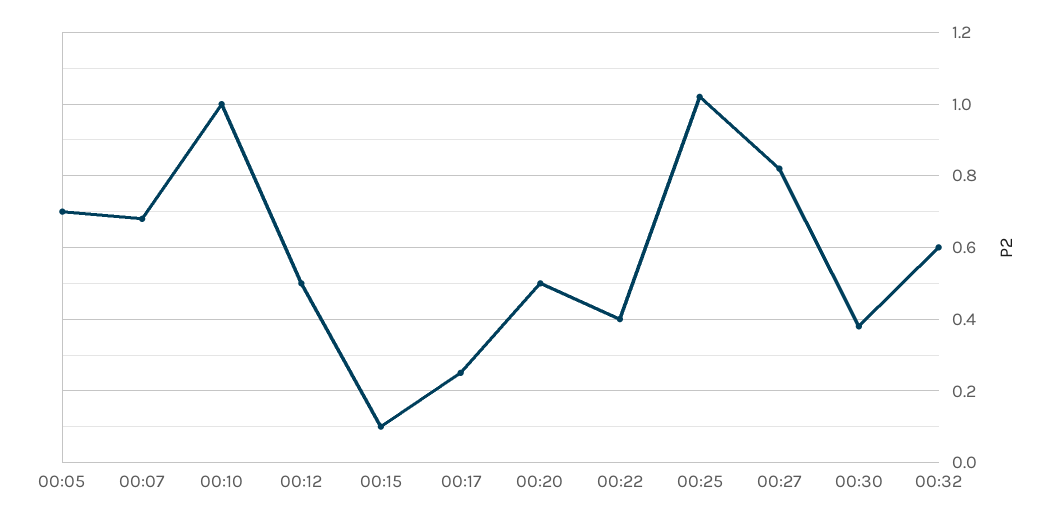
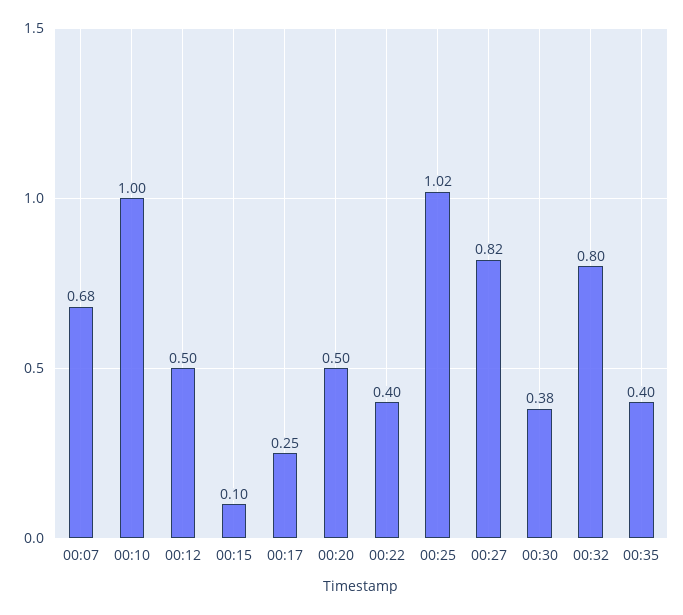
00:05: 0.7 -> none
00:32: 0.6 -> 0.8
00:35: none -> 0.4

